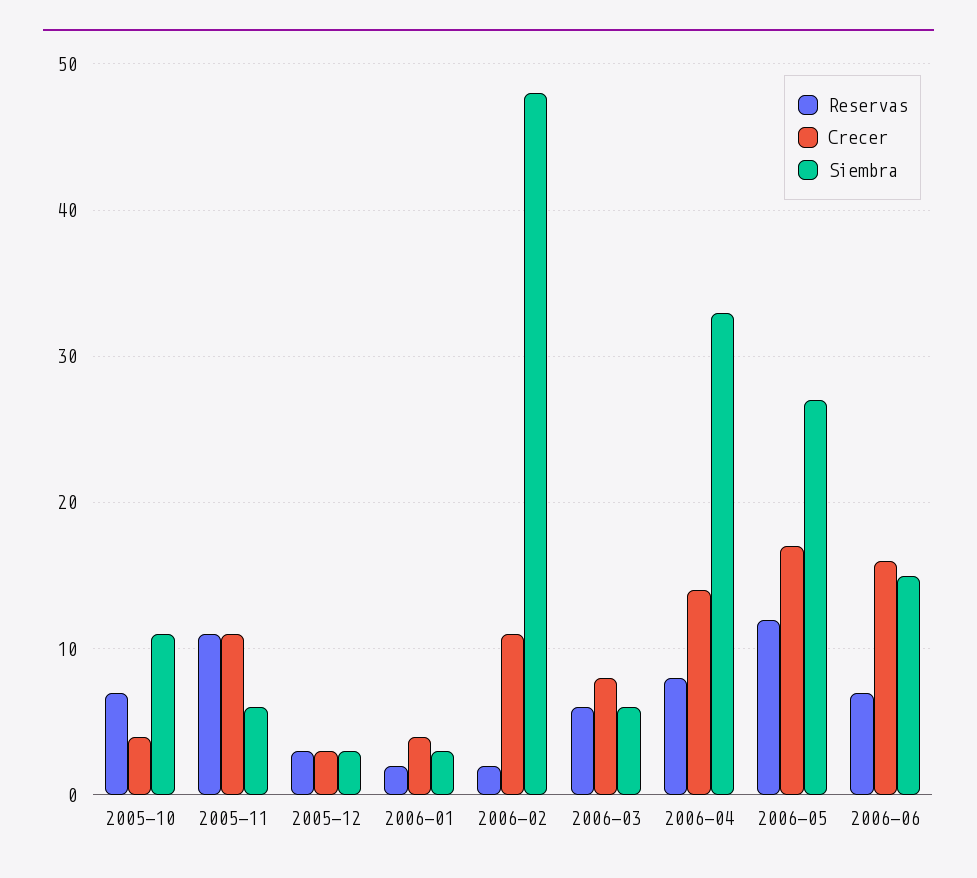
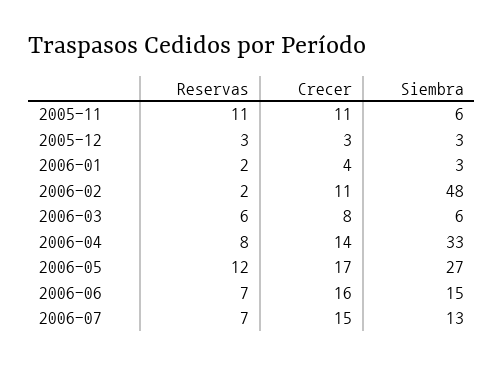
Reservas, 2005-10: 7 -> none
Crecer, 2005-10: 4 -> none
Siembra, 2005-10: 11 -> none
Reservas, 2006-07: none -> 7
Crecer, 2006-07: none -> 15
Siembra, 2006-07: none -> 13

